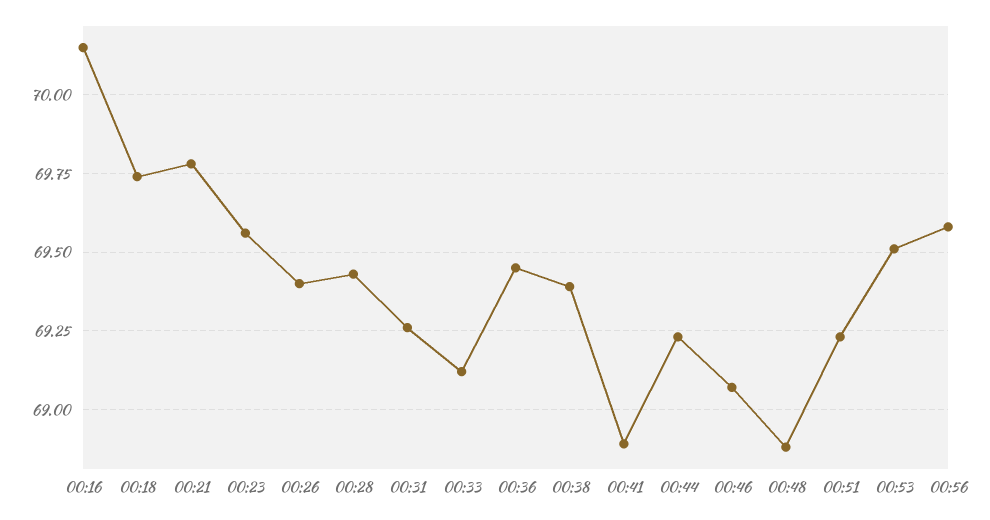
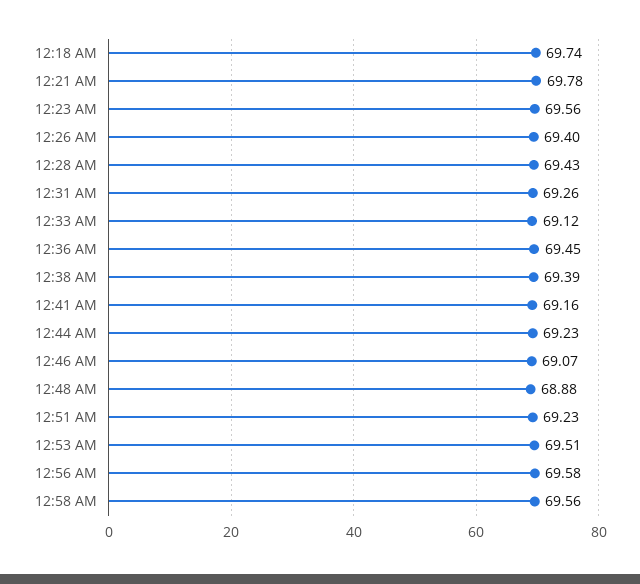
00:16: 70.15 -> none
00:41: 68.9 -> 69.16
12:58 AM: none -> 69.56

